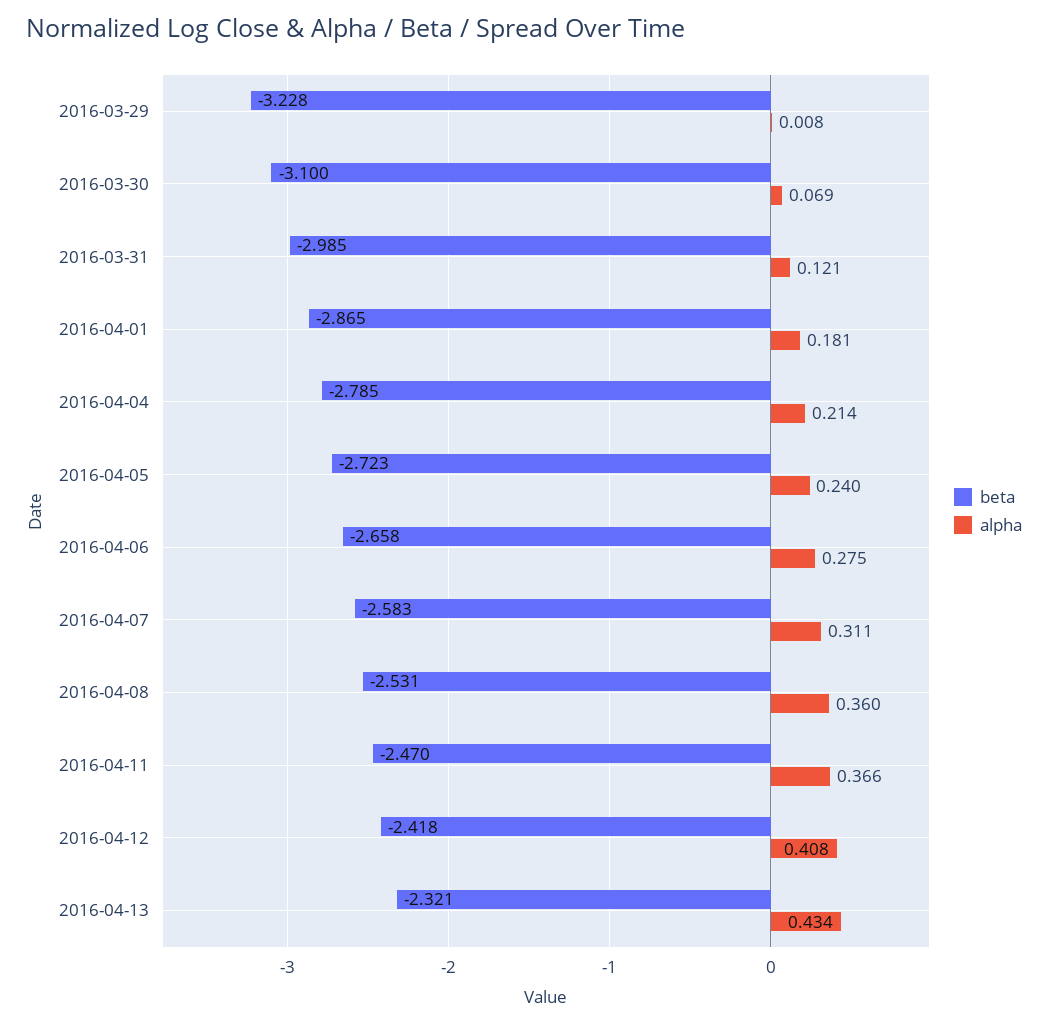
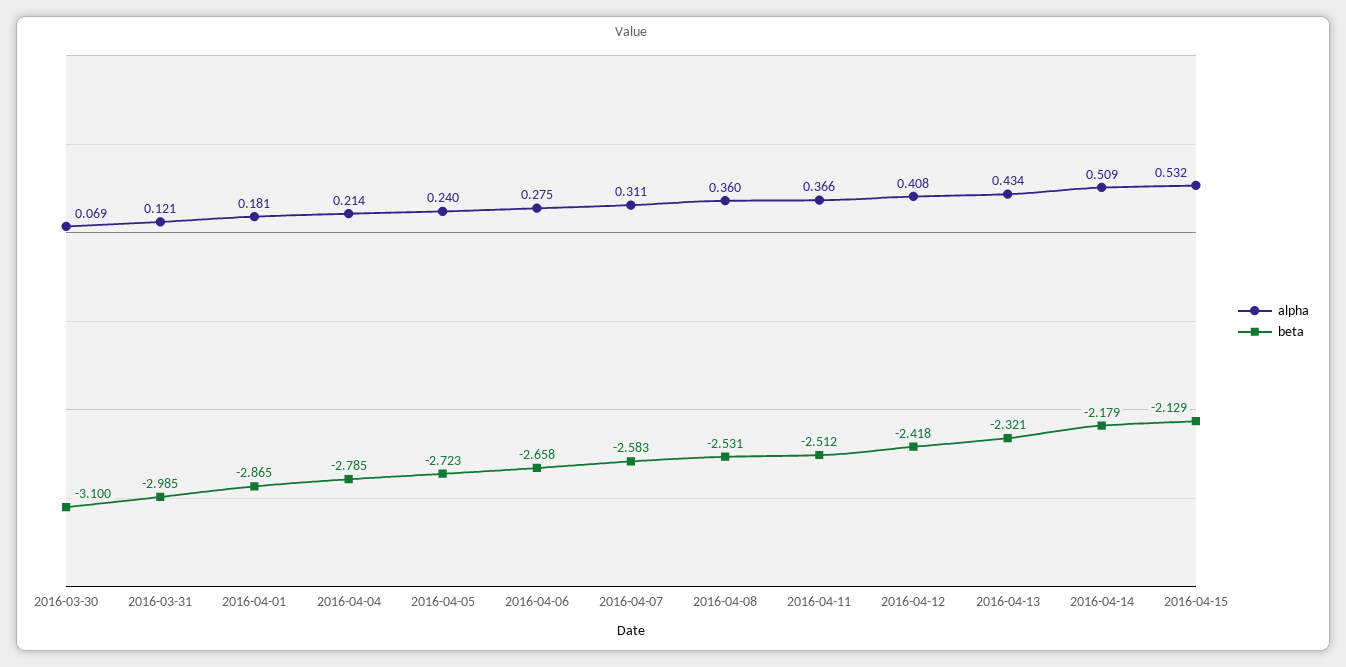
beta, 2016-03-29: -3.228 -> none
alpha, 2016-03-29: 0.008 -> none
beta, 2016-04-11: -2.47 -> -2.512
alpha, 2016-04-14: none -> 0.509
beta, 2016-04-14: none -> -2.179
alpha, 2016-04-15: none -> 0.532
beta, 2016-04-15: none -> -2.129

